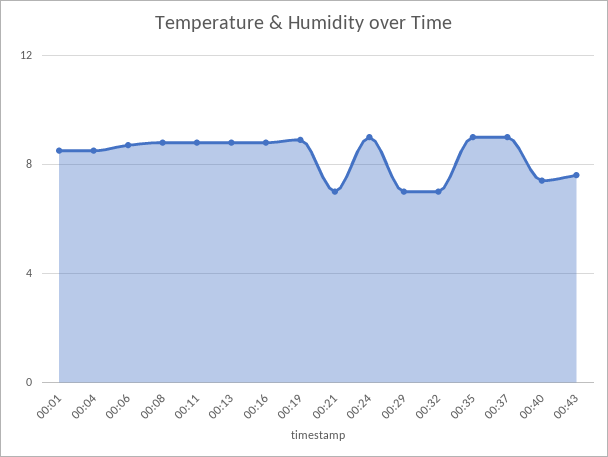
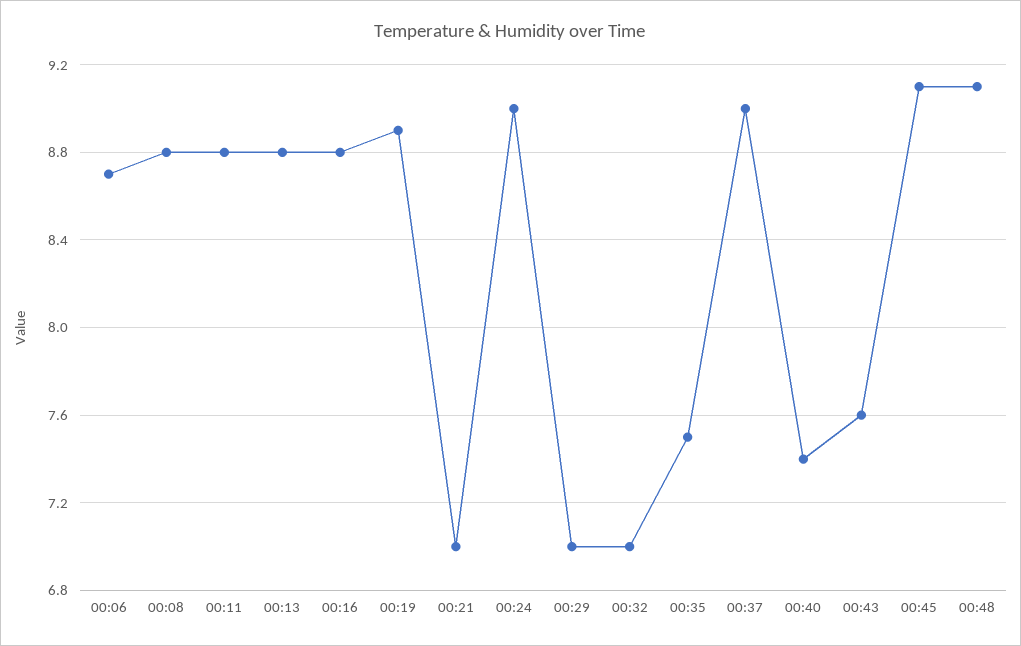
00:01: 8.5 -> none
00:04: 8.5 -> none
00:35: 9 -> 7.5
00:45: none -> 9.1
00:48: none -> 9.1

